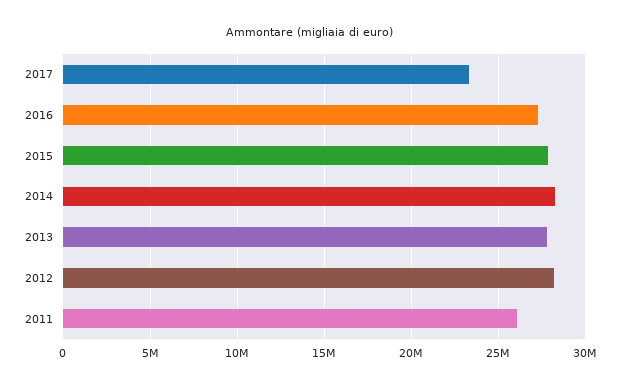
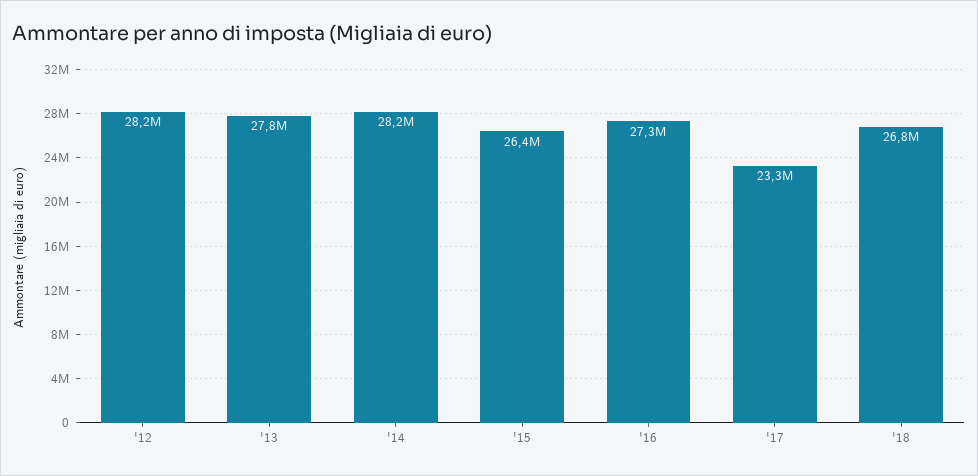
2015: 28000000 -> 26400000
2011: 26000000 -> none
'18: none -> 26800000

